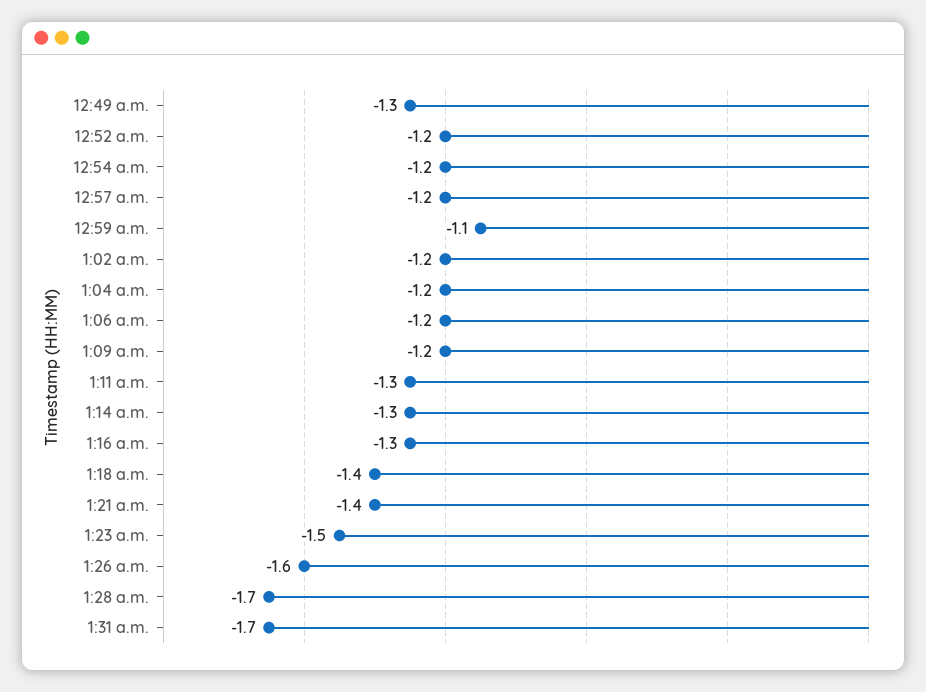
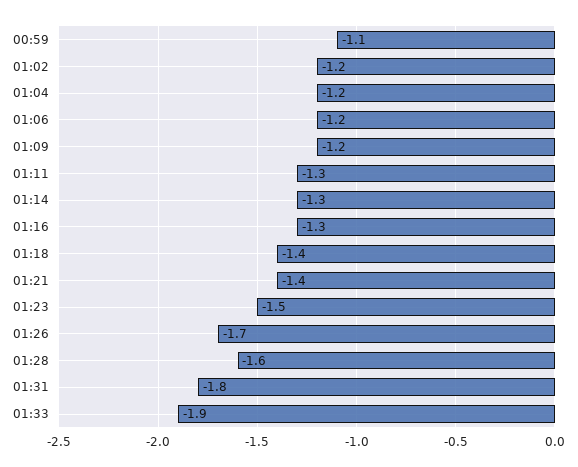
12:49 a.m.: -1.3 -> none
12:52 a.m.: -1.2 -> none
12:54 a.m.: -1.2 -> none
12:57 a.m.: -1.2 -> none
1:26 a.m.: -1.6 -> -1.7
1:28 a.m.: -1.7 -> -1.6
1:31 a.m.: -1.7 -> -1.8
01:33: none -> -1.9

